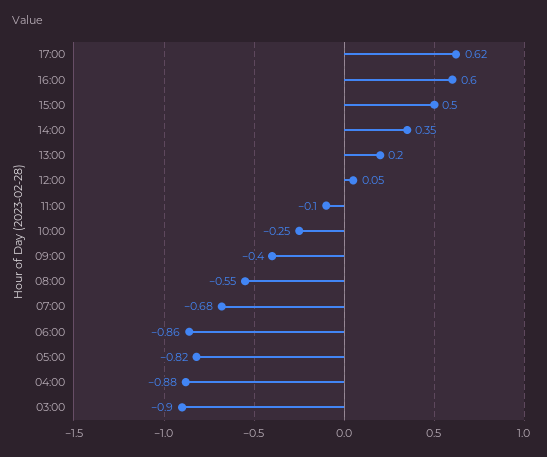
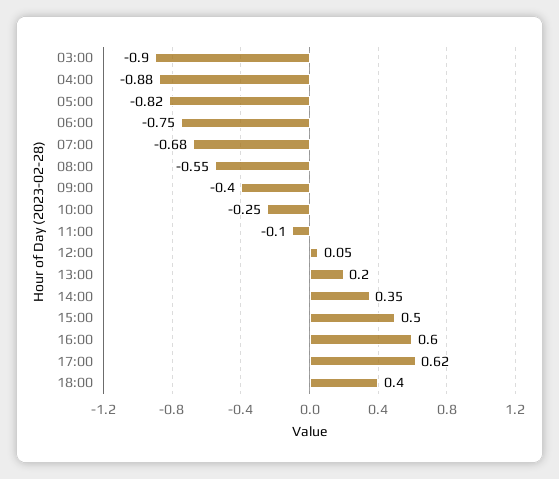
06:00: -0.86 -> -0.75
18:00: none -> 0.4

